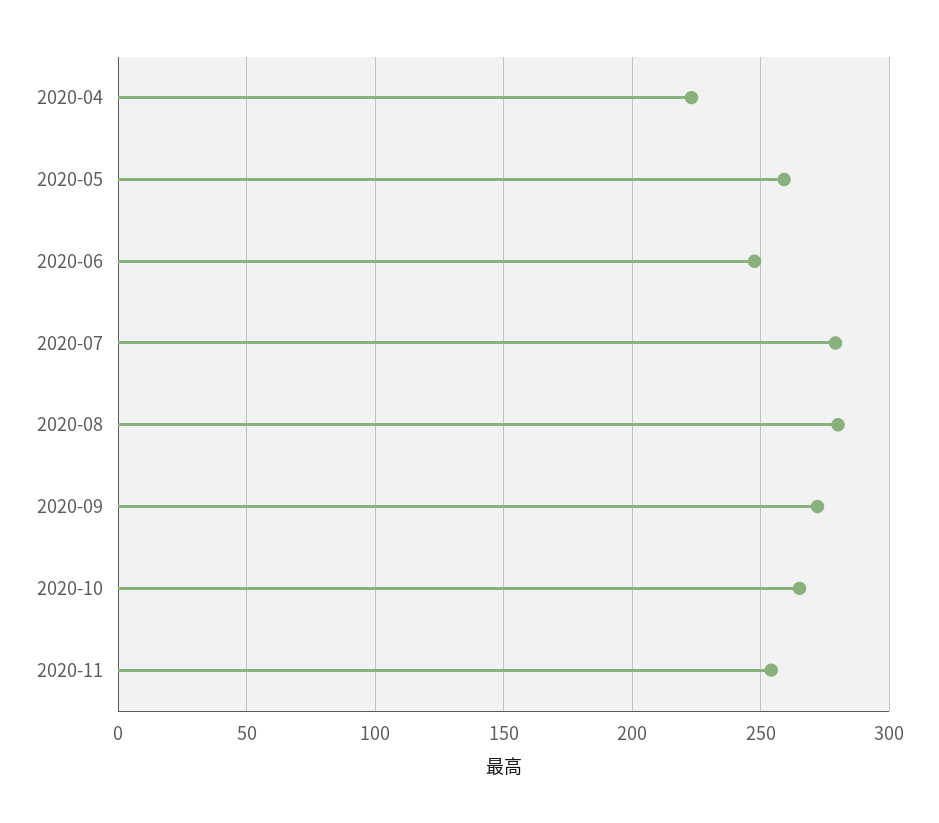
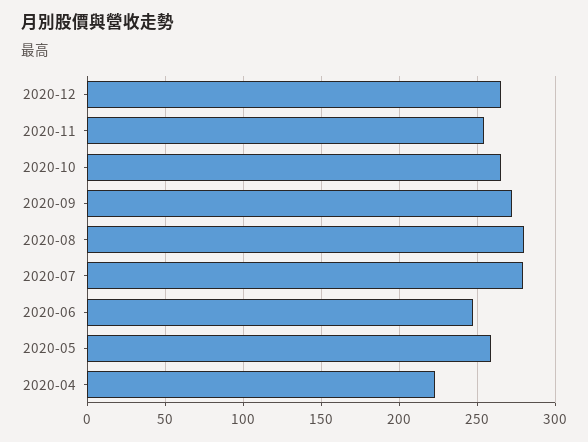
2020-12: none -> 265

